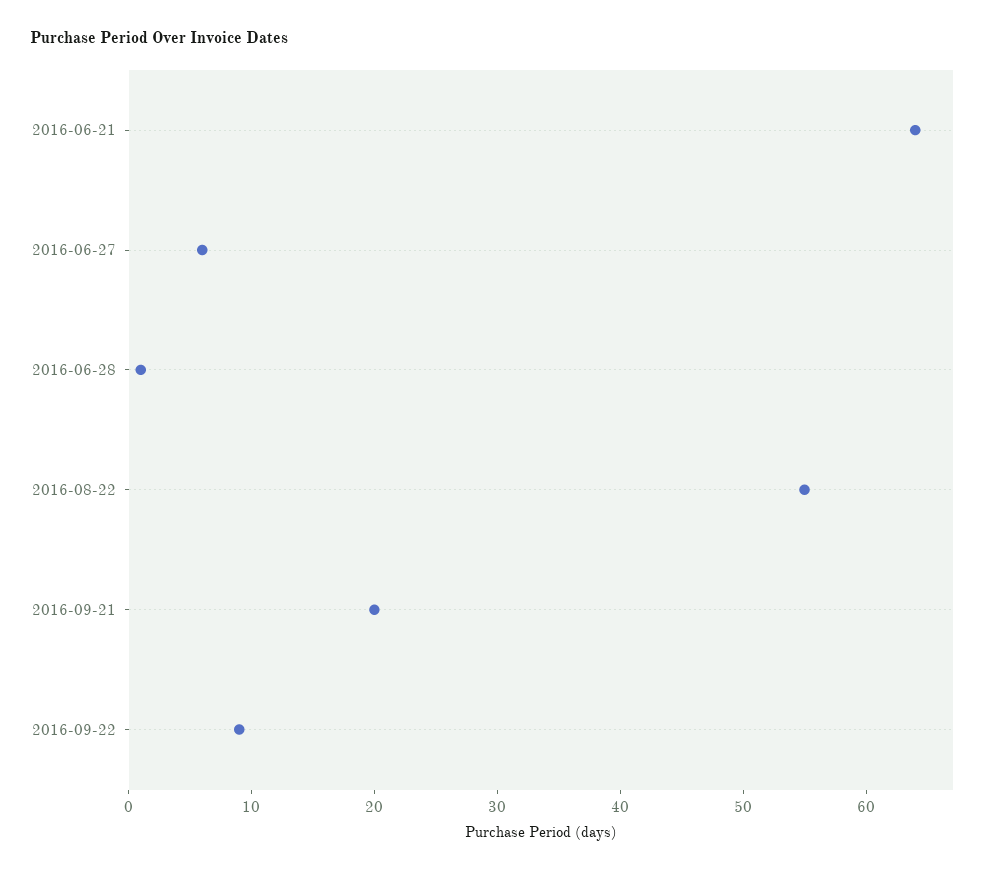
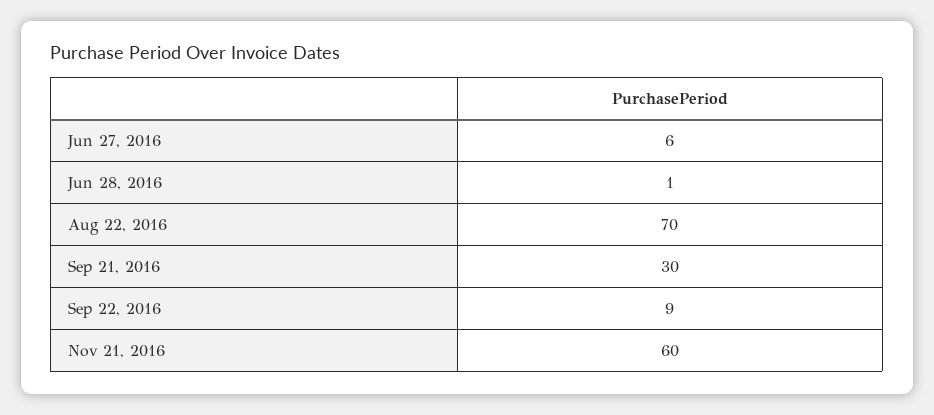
2016-06-21: 64 -> none
2016-08-22: 55 -> 70
2016-09-21: 20 -> 30
Nov 21, 2016: none -> 60

